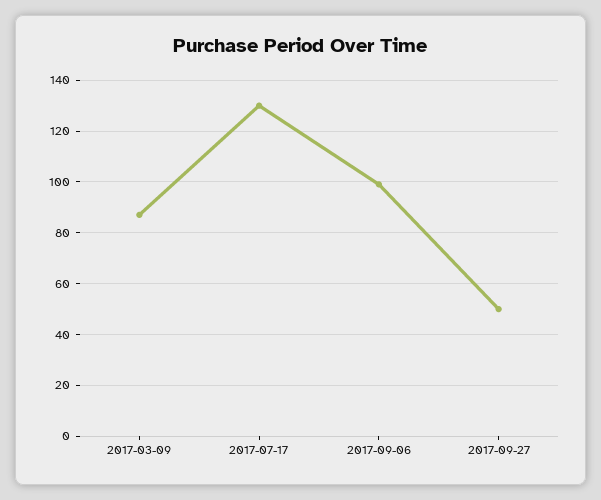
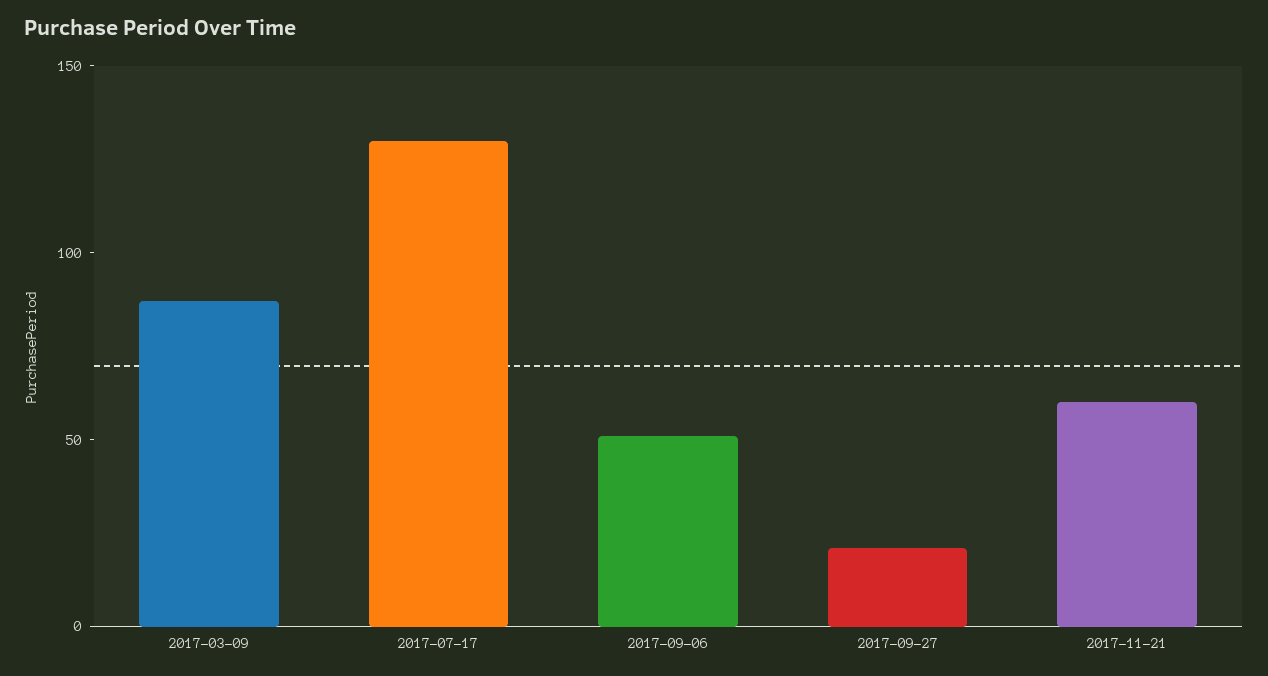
2017-09-06: 100 -> 50
2017-09-27: 50 -> 20
2017-11-21: none -> 60

